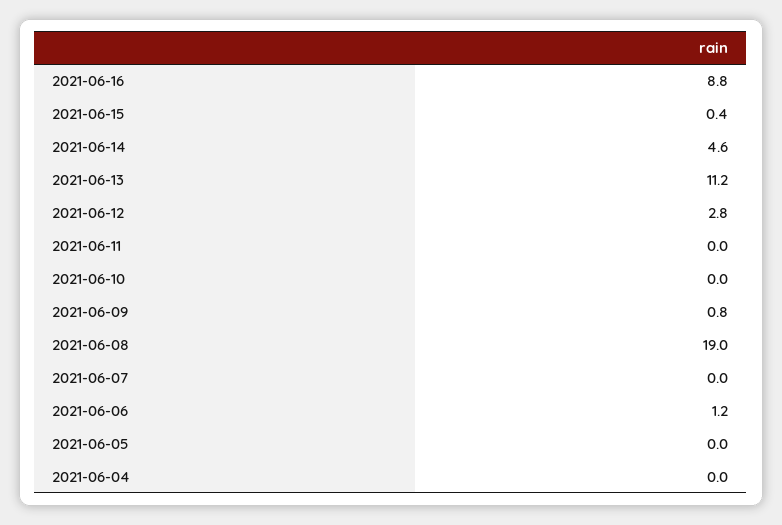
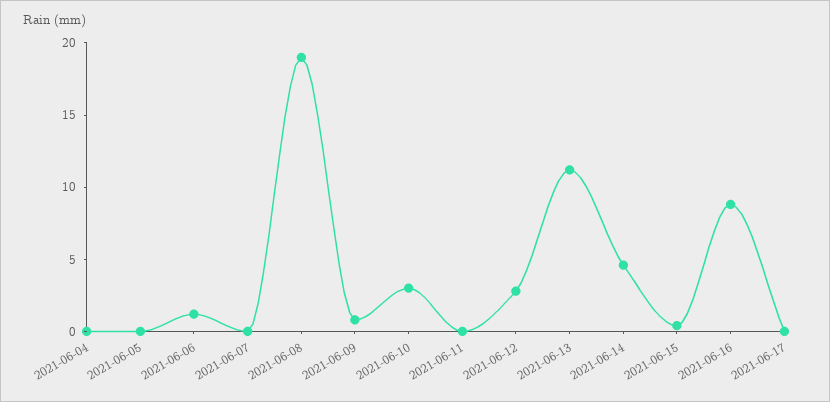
2021-06-10: 0 -> 3
2021-06-17: none -> 0

